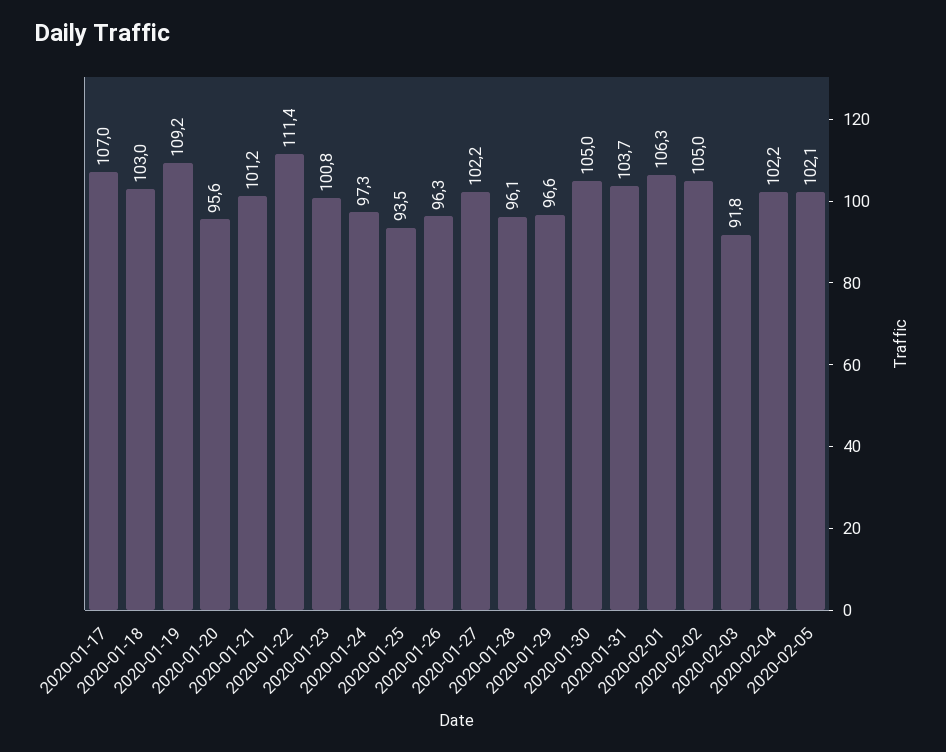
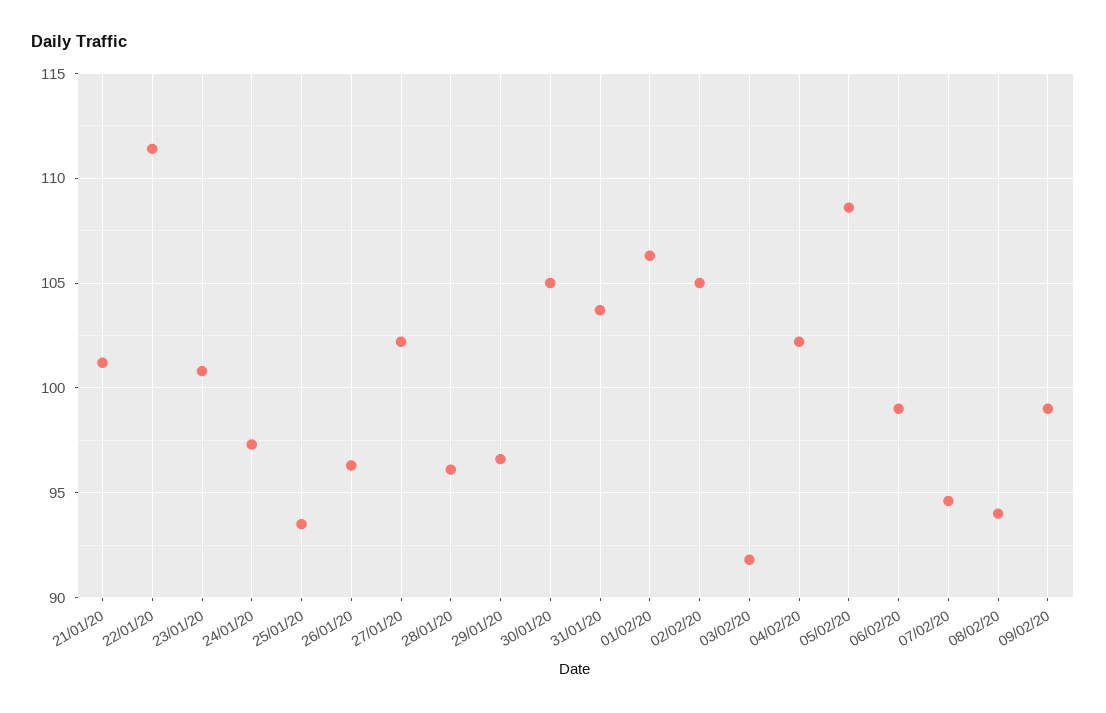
2020-01-17: 107 -> none
2020-01-18: 103 -> none
2020-01-19: 109.2 -> none
2020-01-20: 95.6 -> none
2020-02-05: 102.1 -> 108.5
06/02/20: none -> 99
07/02/20: none -> 94.5
08/02/20: none -> 94
09/02/20: none -> 99

